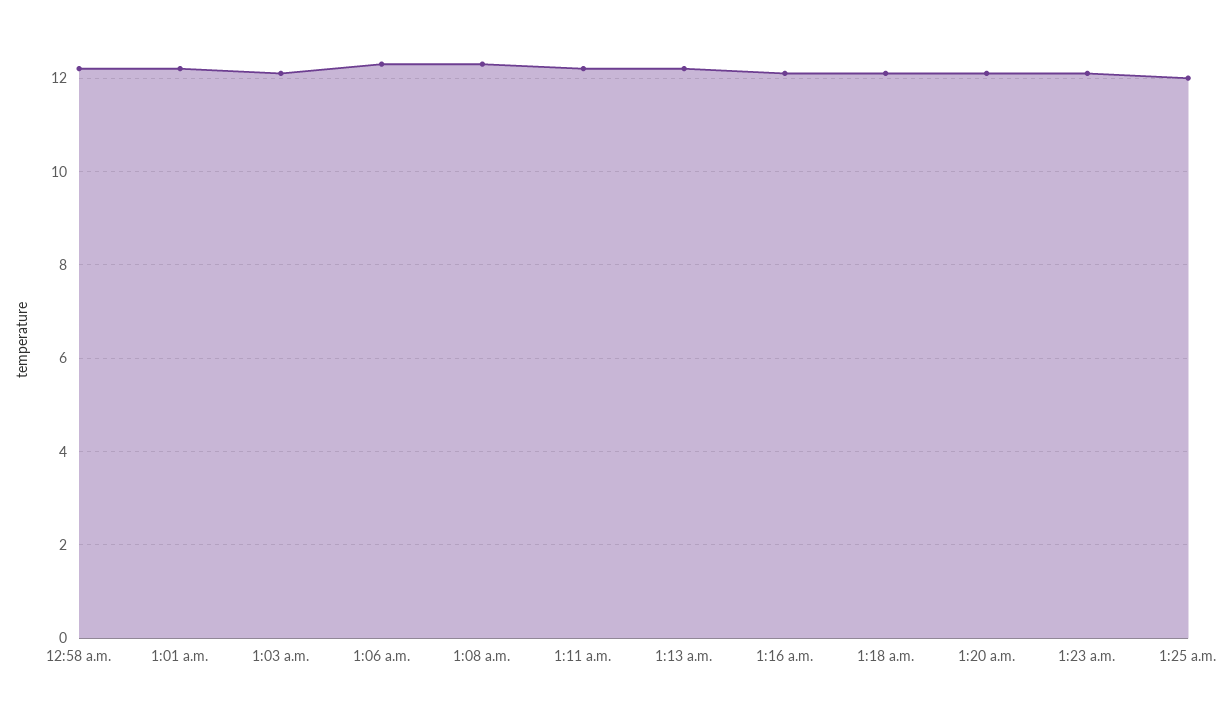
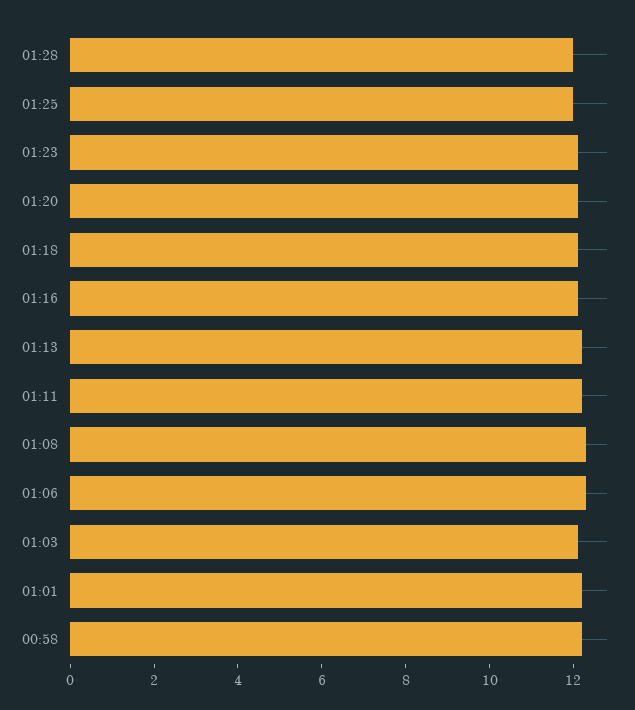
01:28: none -> 12

